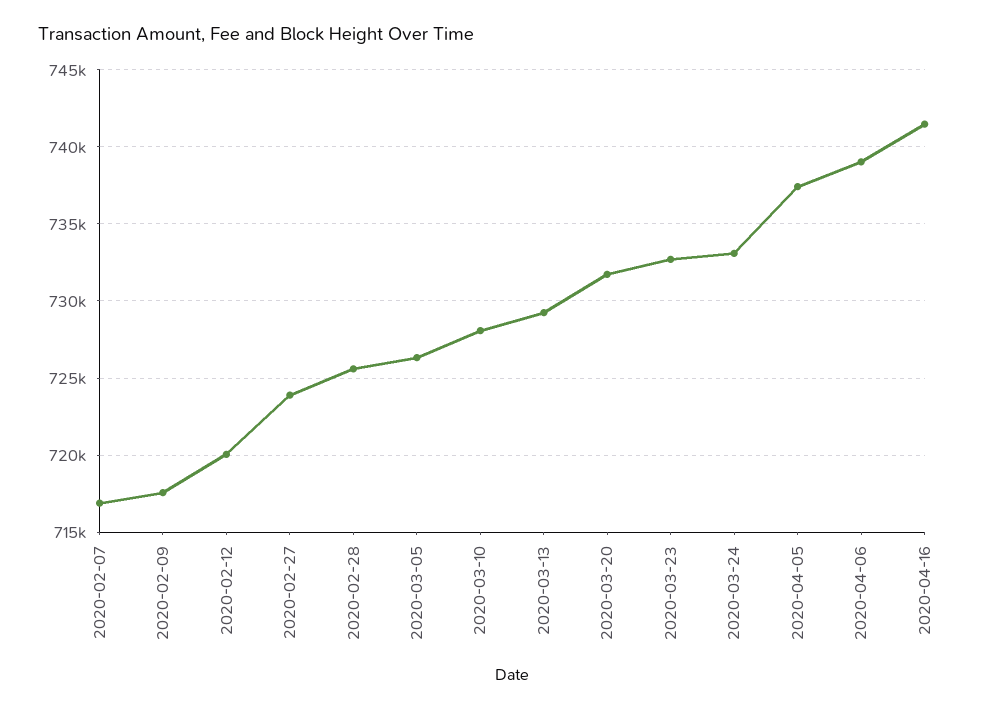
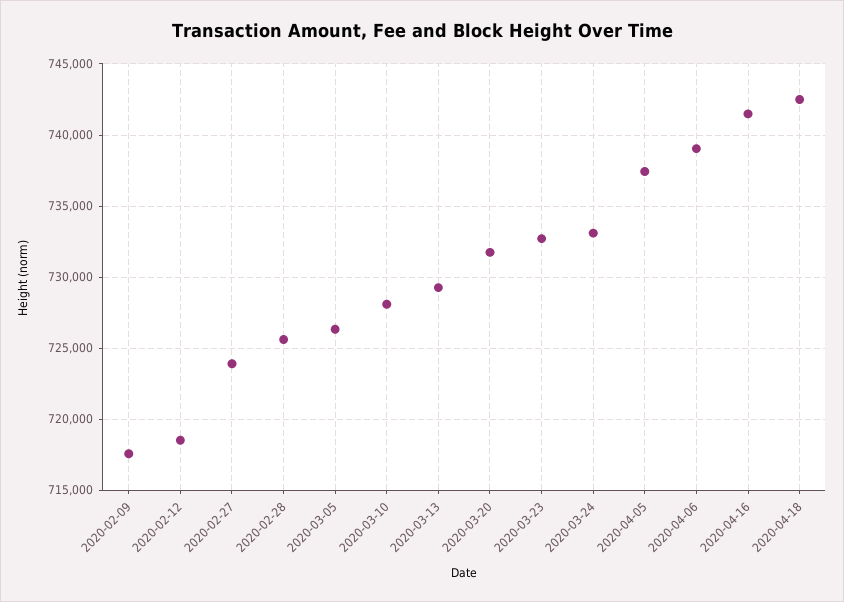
2020-02-07: 717000 -> none
2020-02-12: 720000 -> 718500
2020-04-18: none -> 742500

